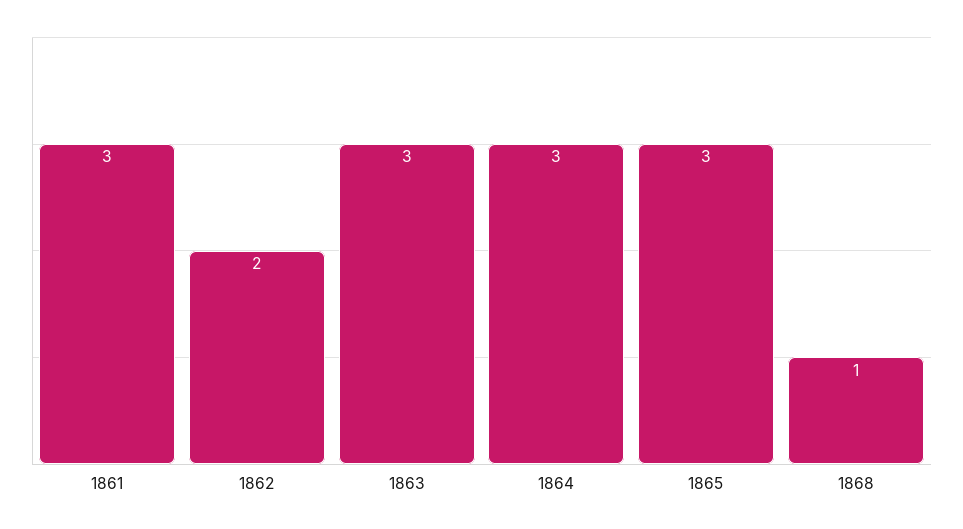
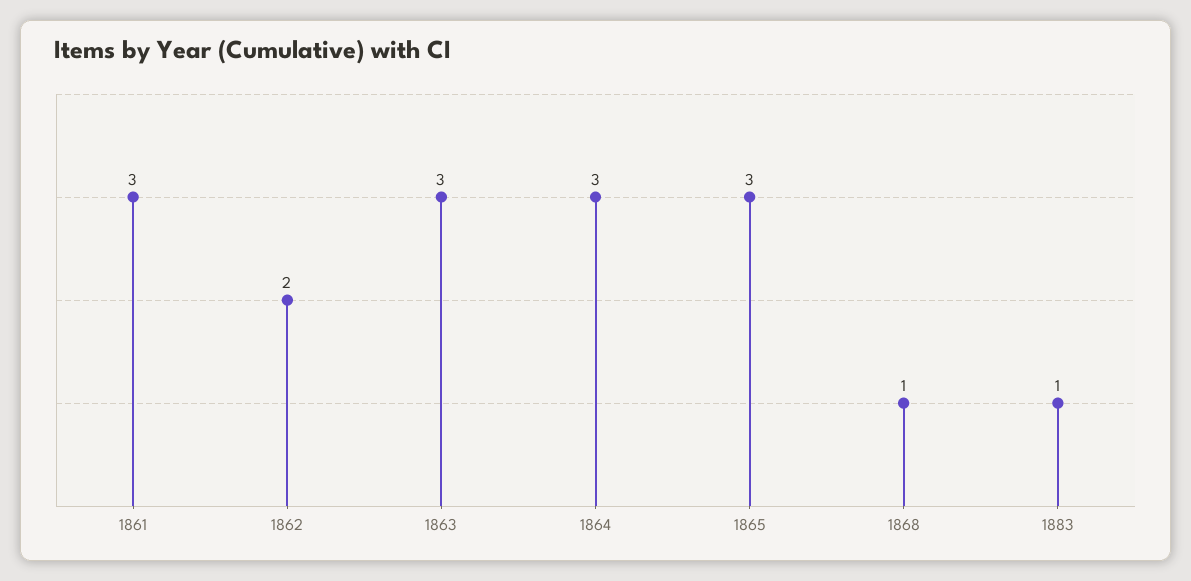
1883: none -> 1

